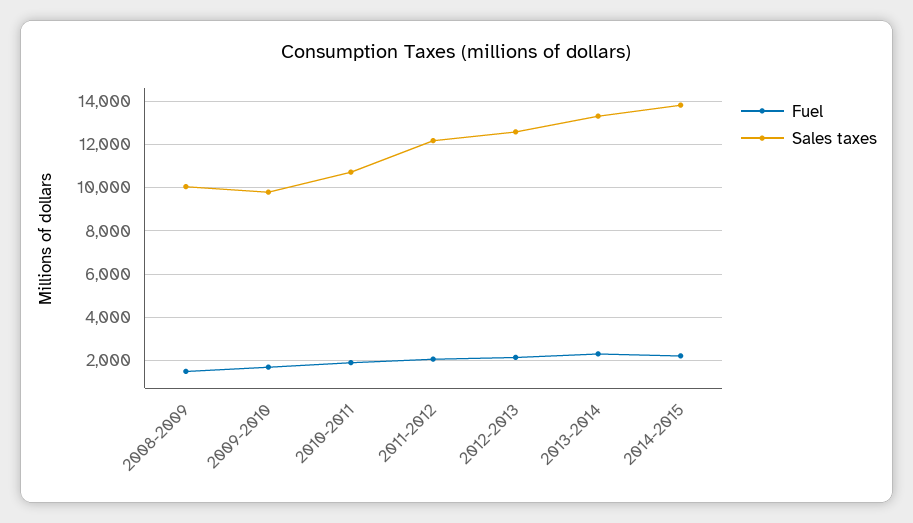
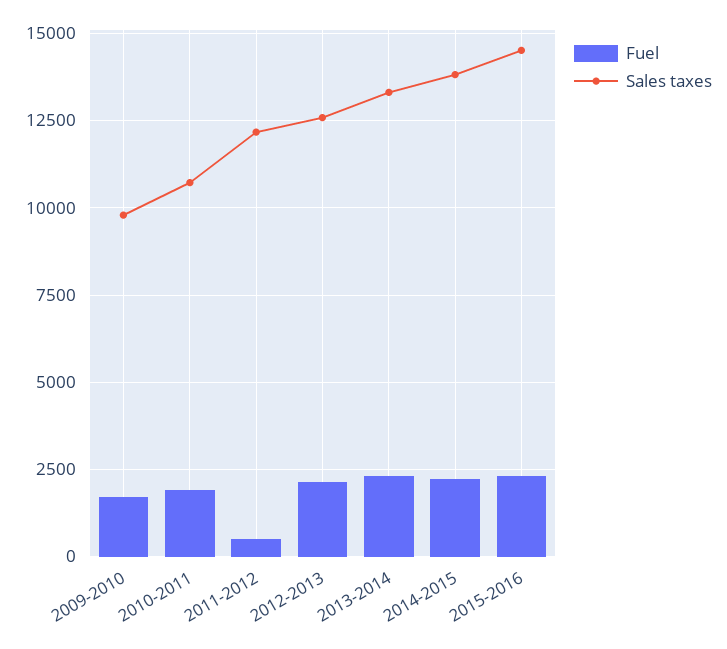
Fuel, 2008-2009: 1500 -> none
Sales taxes, 2008-2009: 10000 -> none
Fuel, 2011-2012: 2000 -> 500
Fuel, 2015-2016: none -> 2250
Sales taxes, 2015-2016: none -> 14500

